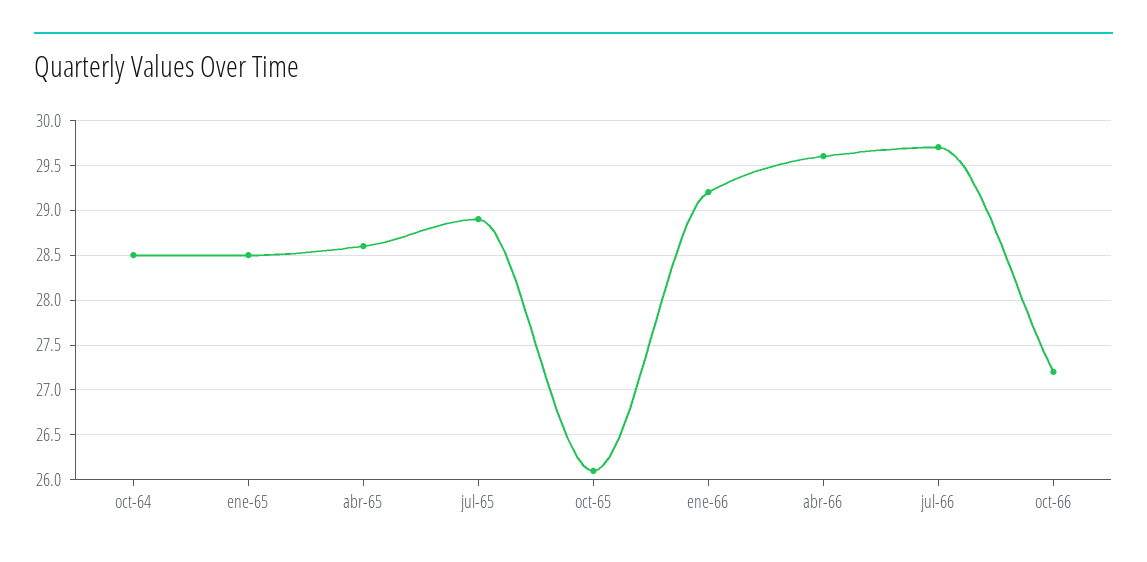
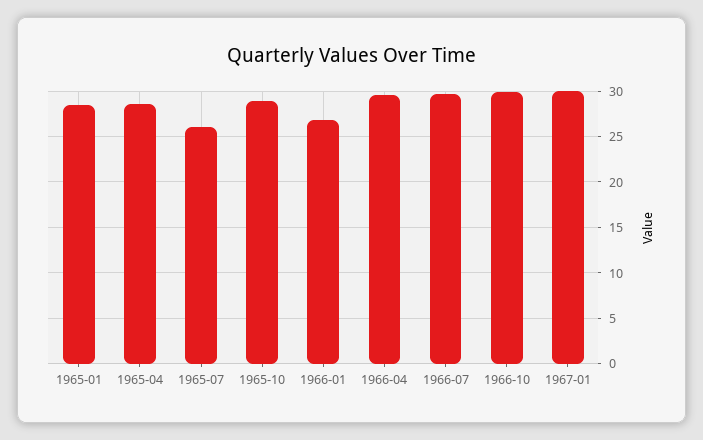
oct-64: 28.5 -> none
jul-65: 28.9 -> 26
oct-65: 26.1 -> 29
ene-66: 29.2 -> 27
oct-66: 27.2 -> 30
1967-01: none -> 30

